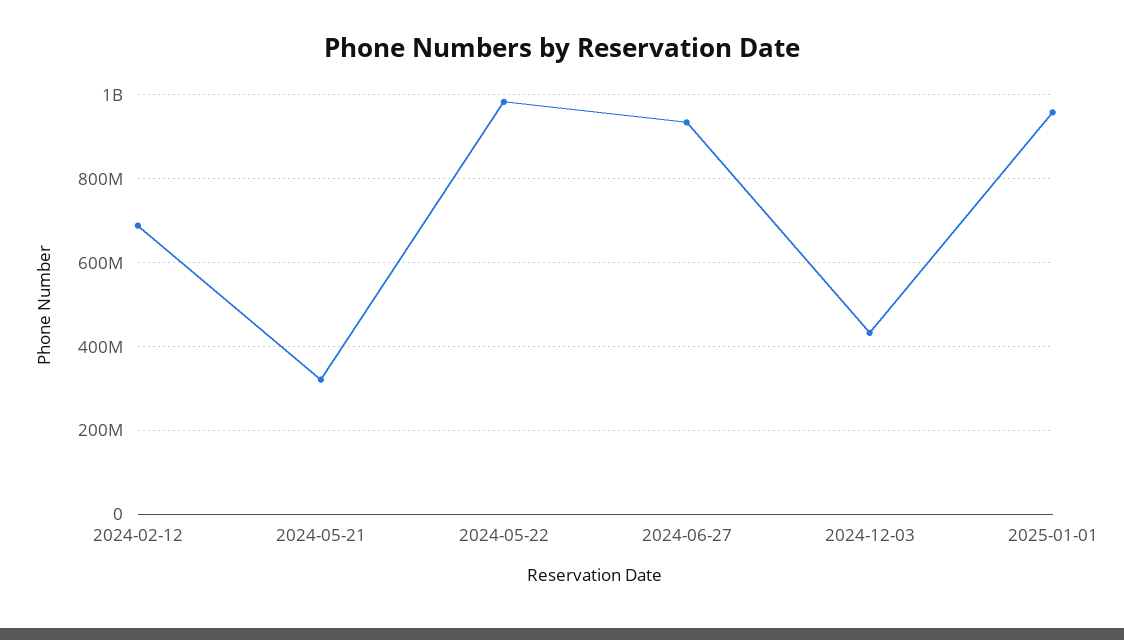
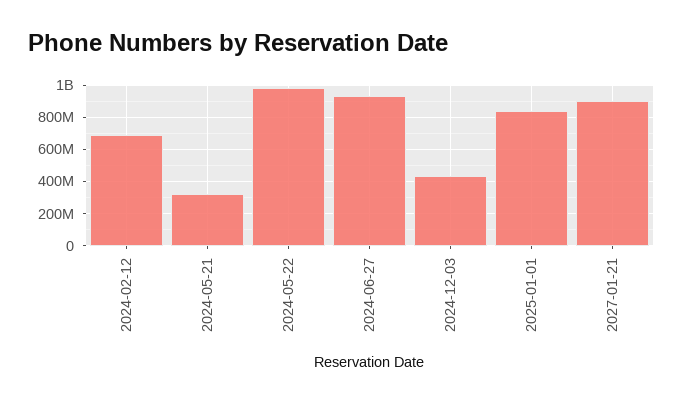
2025-01-01: 960000000 -> 850000000
2027-01-21: none -> 900000000

